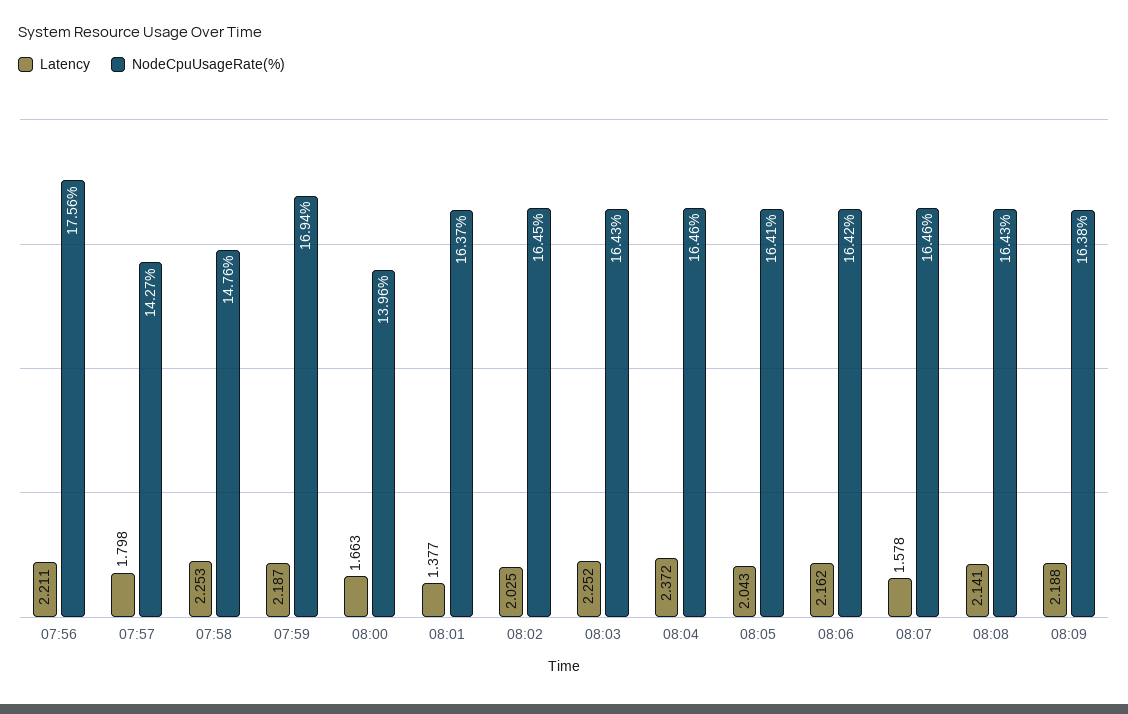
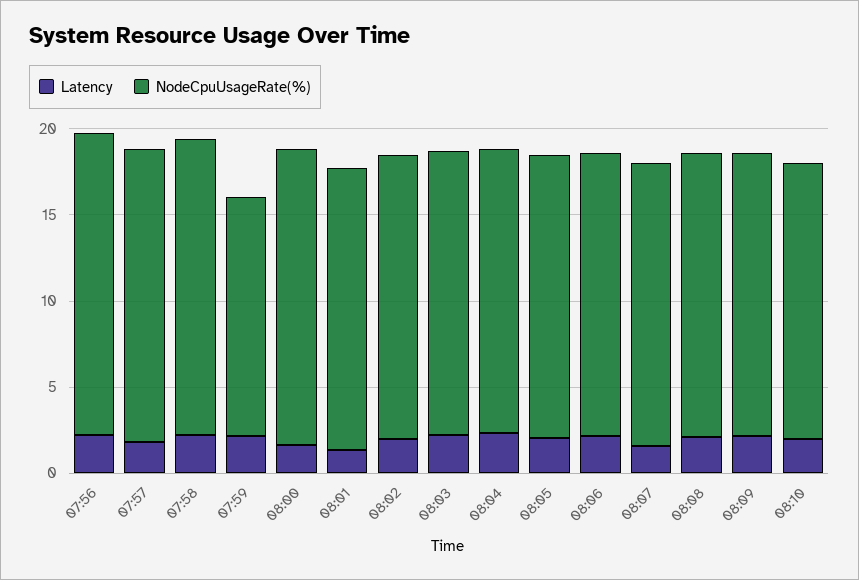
NodeCpuUsageRate(%), 07:57: 14.27 -> 17
NodeCpuUsageRate(%), 07:58: 14.76 -> 17
NodeCpuUsageRate(%), 07:59: 16.94 -> 14
NodeCpuUsageRate(%), 08:00: 13.96 -> 17
Latency, 08:10: none -> 2
NodeCpuUsageRate(%), 08:10: none -> 16

